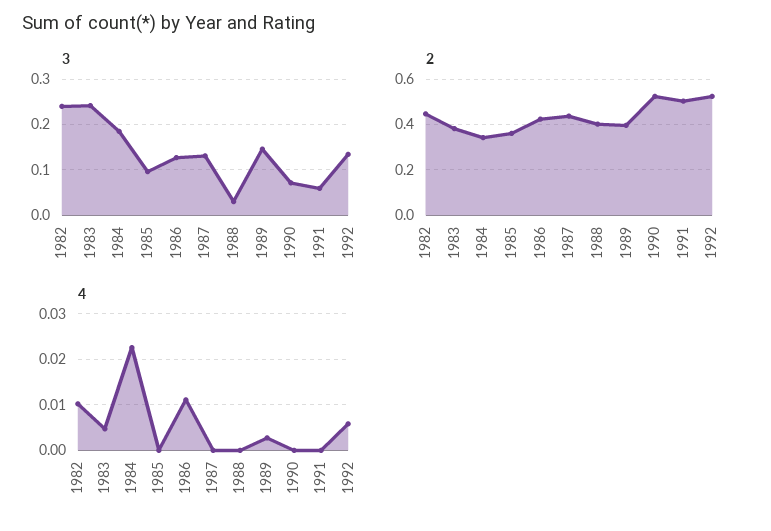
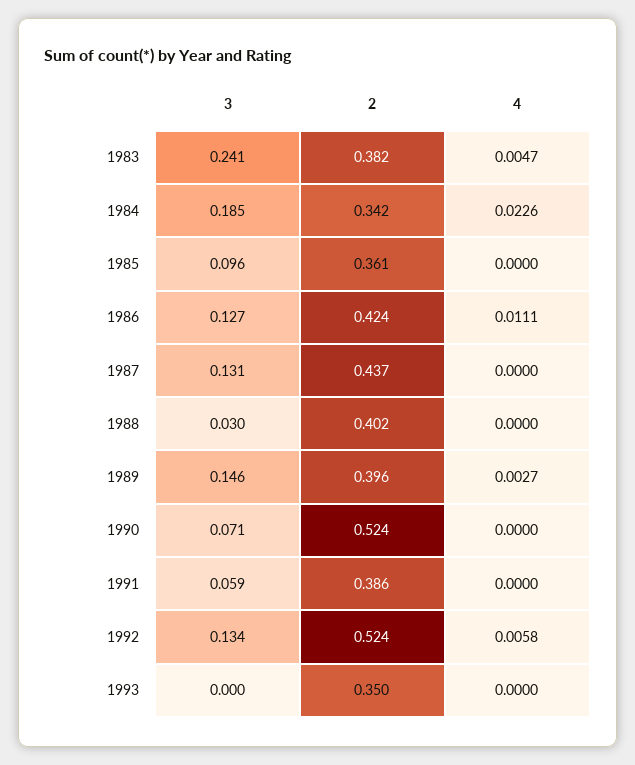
3, 1982: 0.24 -> none
2, 1982: 0.45 -> none
2, 1991: 0.5 -> 0.386
4, 1982: 0.01 -> none
3, 1993: none -> 0
2, 1993: none -> 0.35
4, 1993: none -> 0

